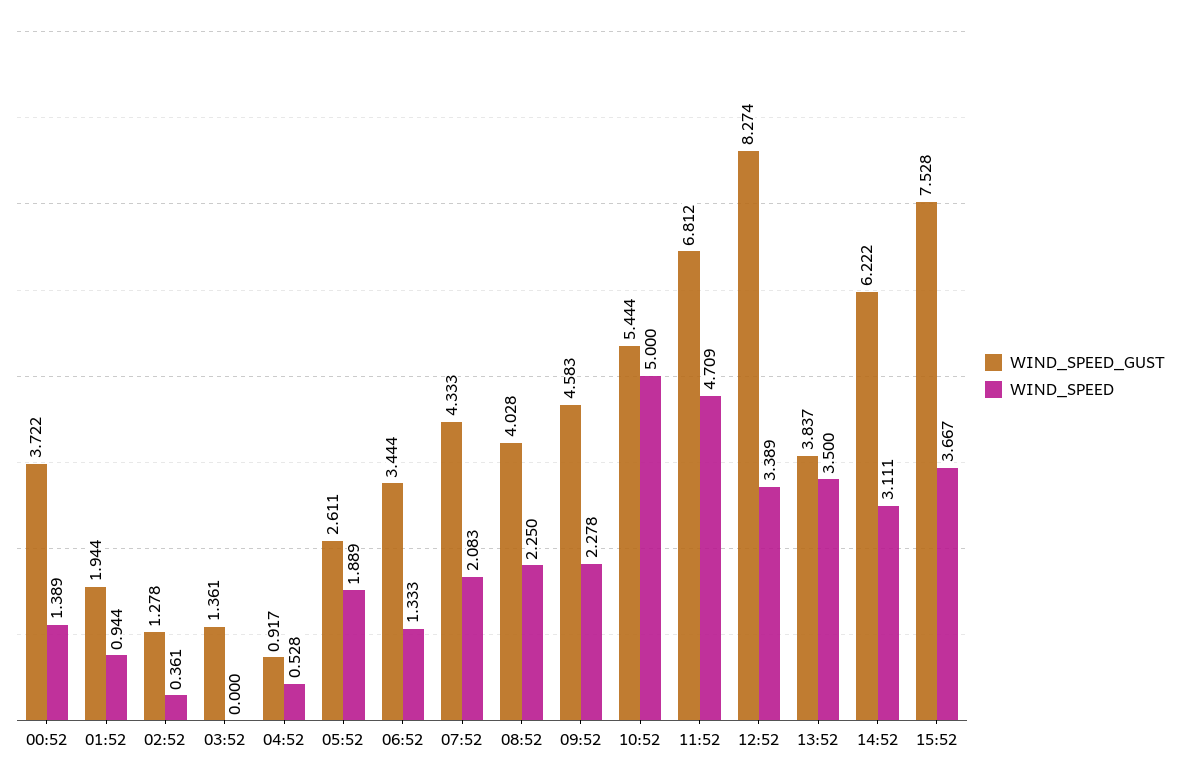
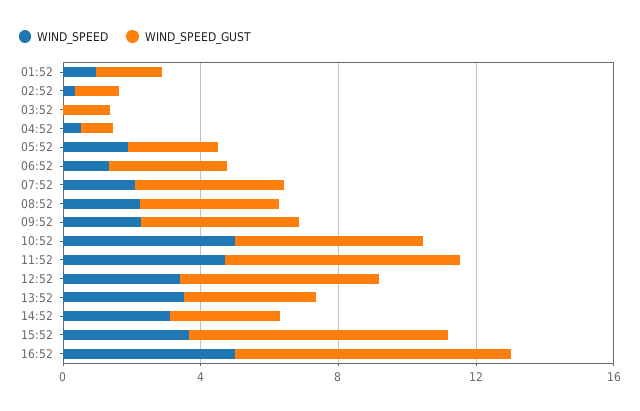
WIND_SPEED_GUST, 00:52: 3.722 -> none
WIND_SPEED, 00:52: 1.389 -> none
WIND_SPEED_GUST, 12:52: 8.274 -> 6
WIND_SPEED_GUST, 14:52: 6.222 -> 3
WIND_SPEED, 16:52: none -> 5
WIND_SPEED_GUST, 16:52: none -> 8

